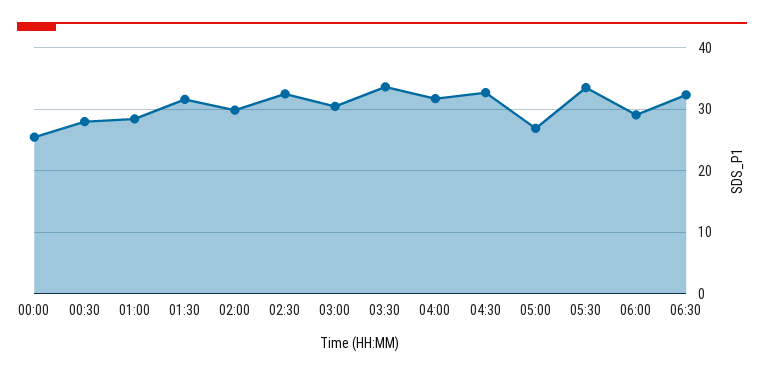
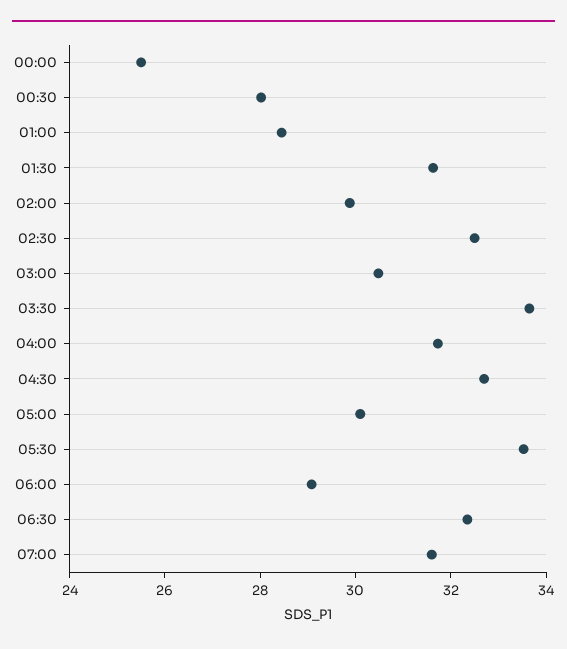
05:00: 27 -> 30
07:00: none -> 31.5

